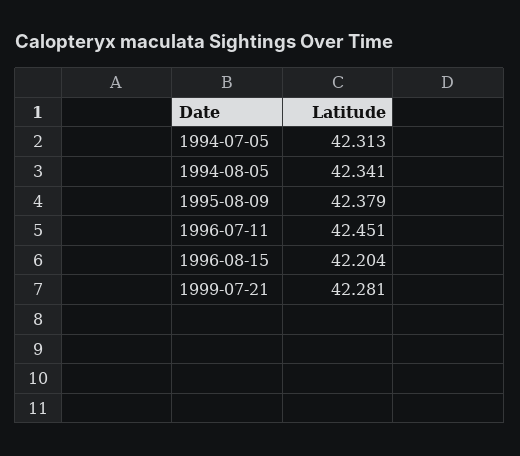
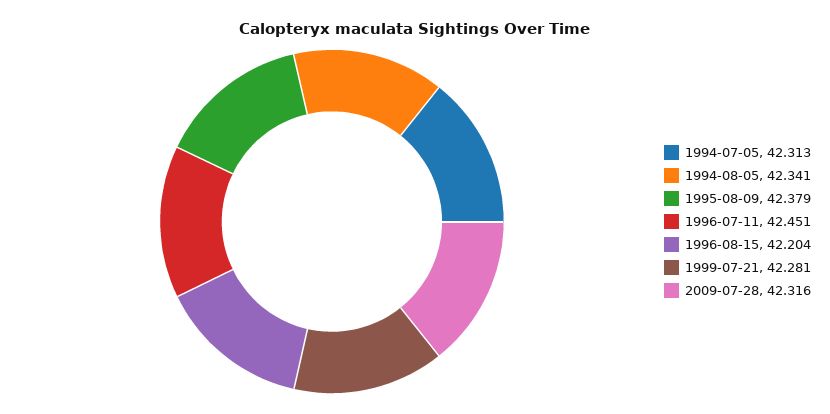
2009-07-28: none -> 42.316

